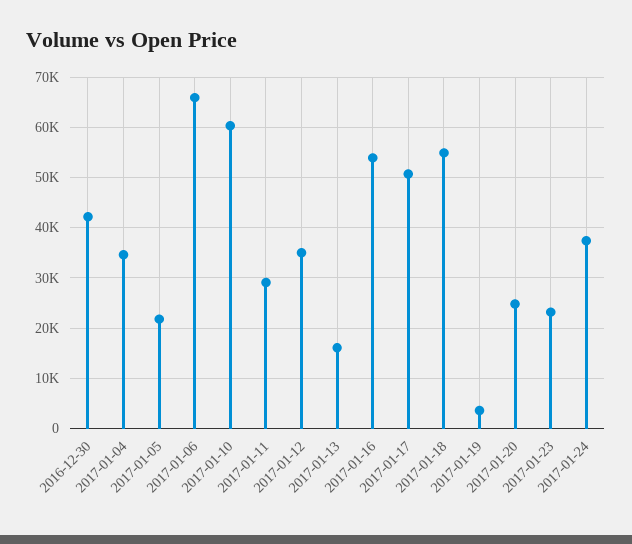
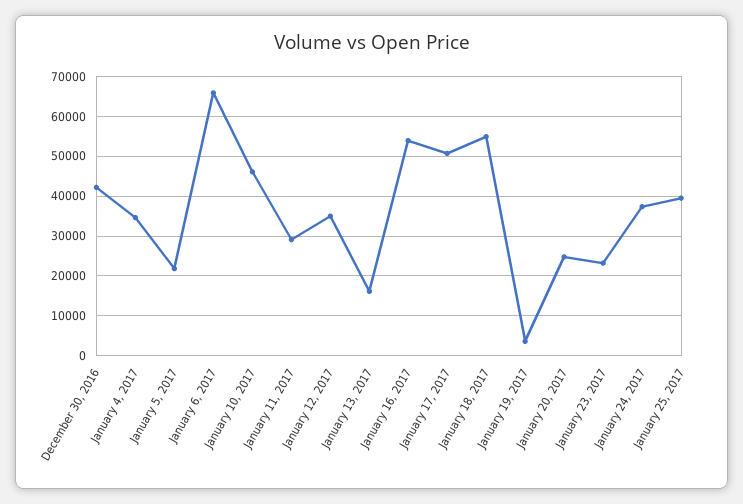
2017-01-10: 60000 -> 46000
January 25, 2017: none -> 40000

